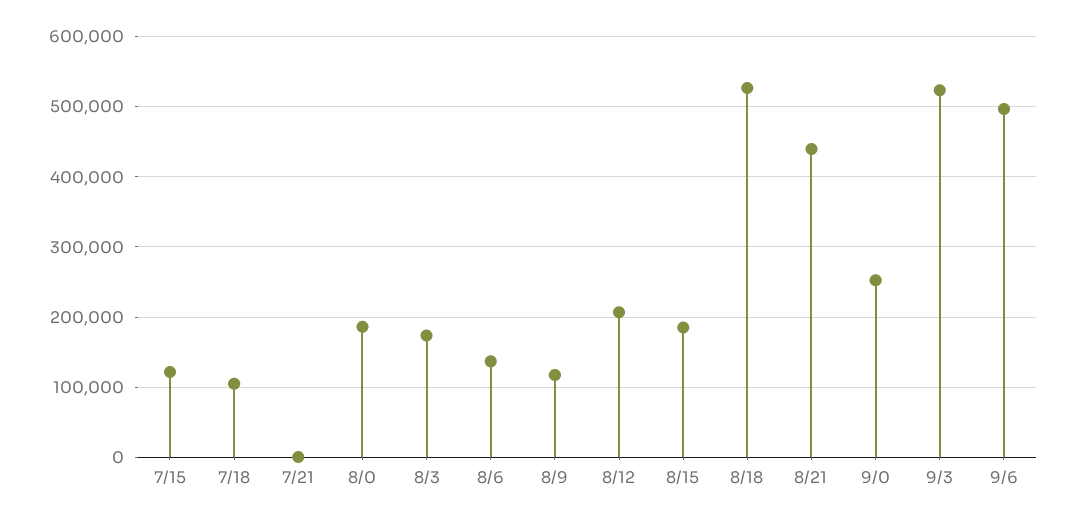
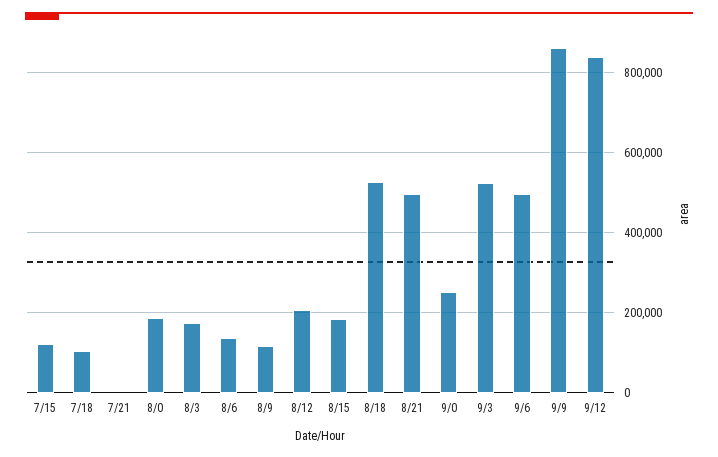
8/21: 440000 -> 500000
9/9: none -> 860000
9/12: none -> 840000

